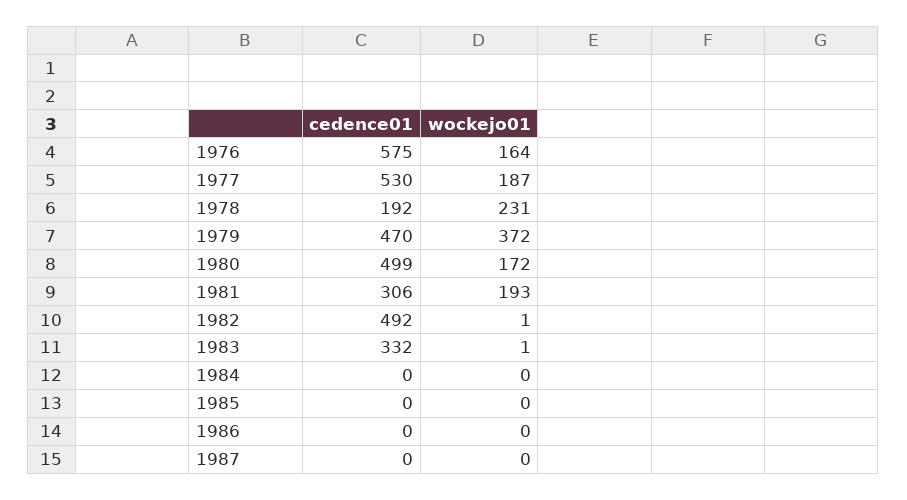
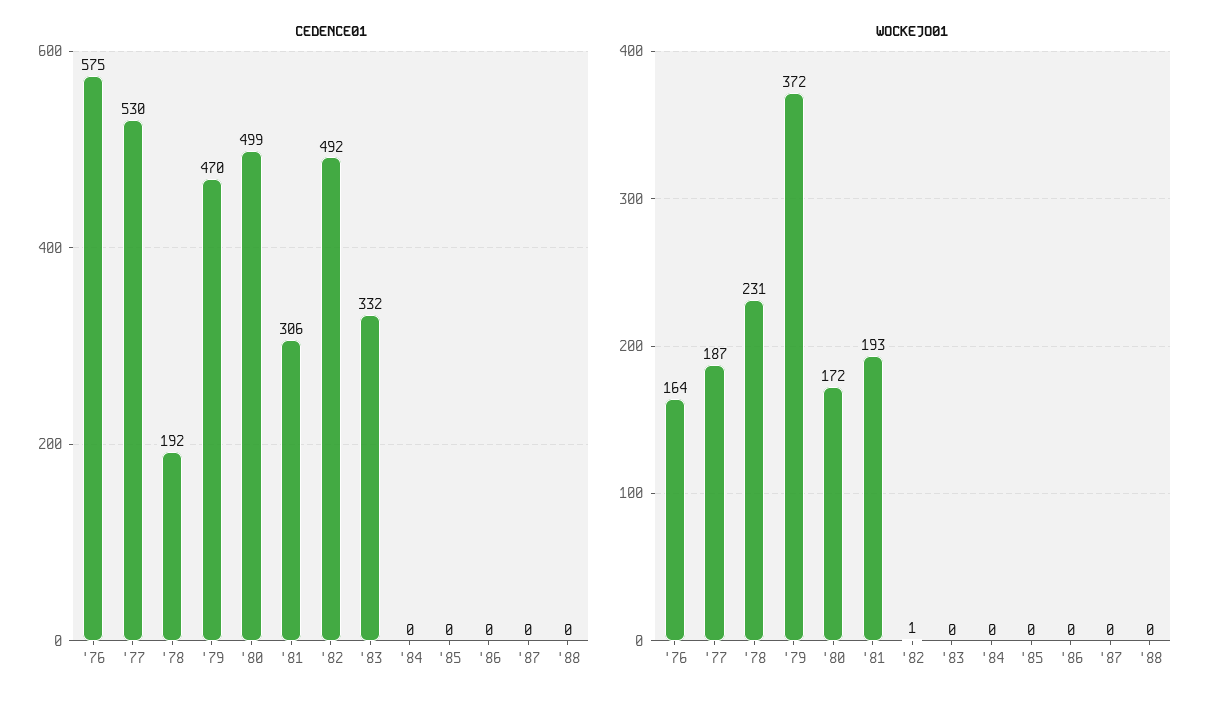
wockejo01, 1983: 1 -> 0
cedence01, '88: none -> 0
wockejo01, '88: none -> 0

